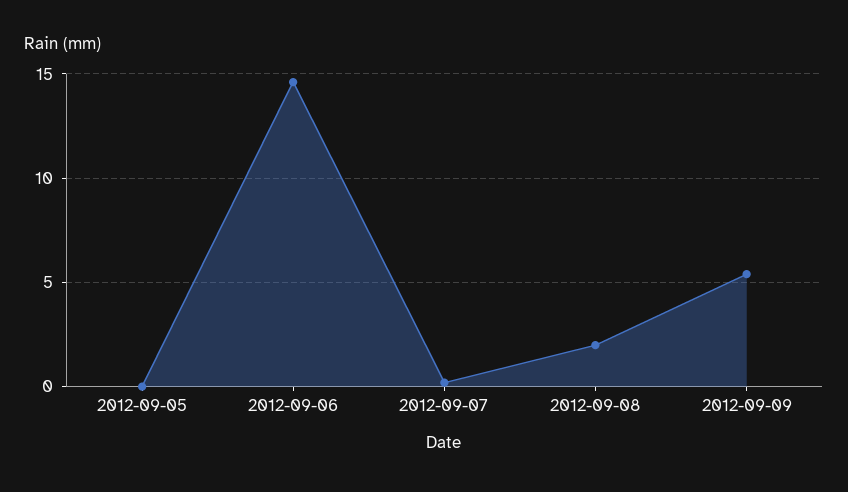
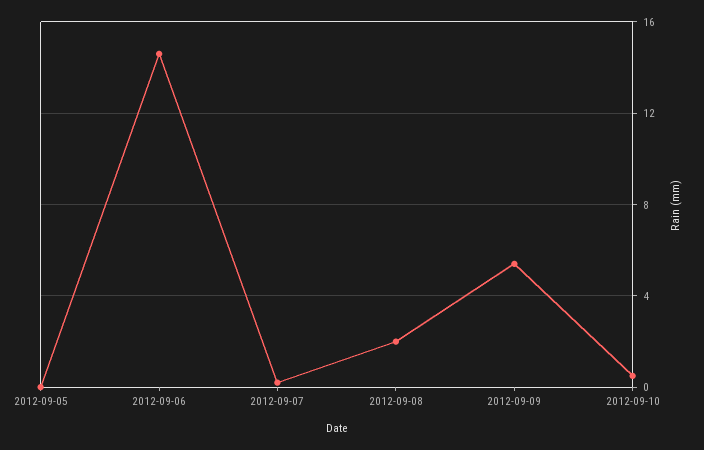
2012-09-10: none -> 0.5

